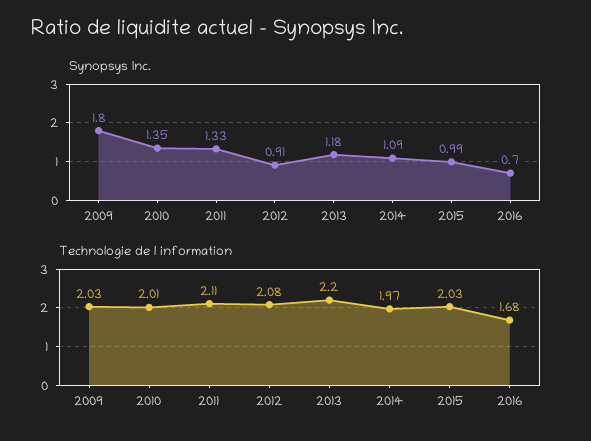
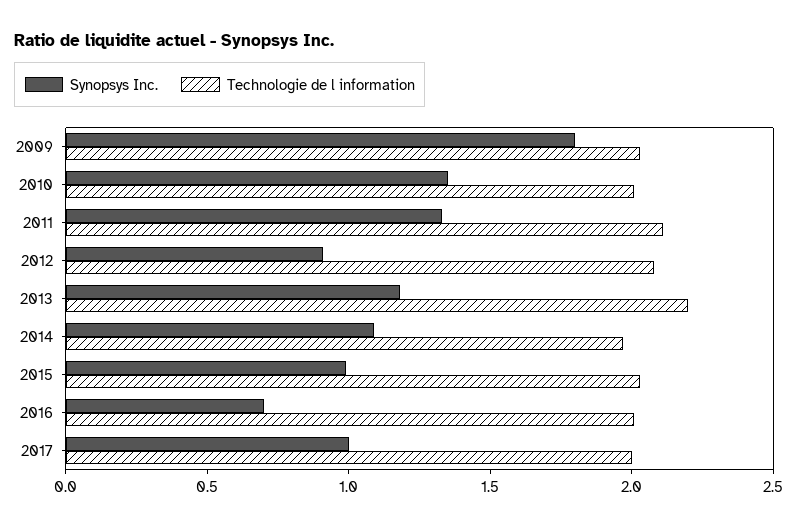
Technologie de l information, 2016: 1.68 -> 2
Synopsys Inc., 2017: none -> 1
Technologie de l information, 2017: none -> 2

